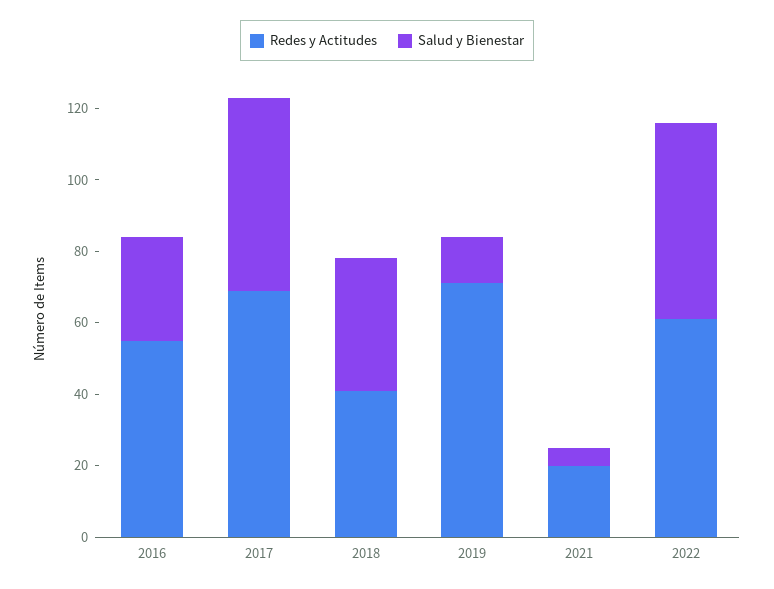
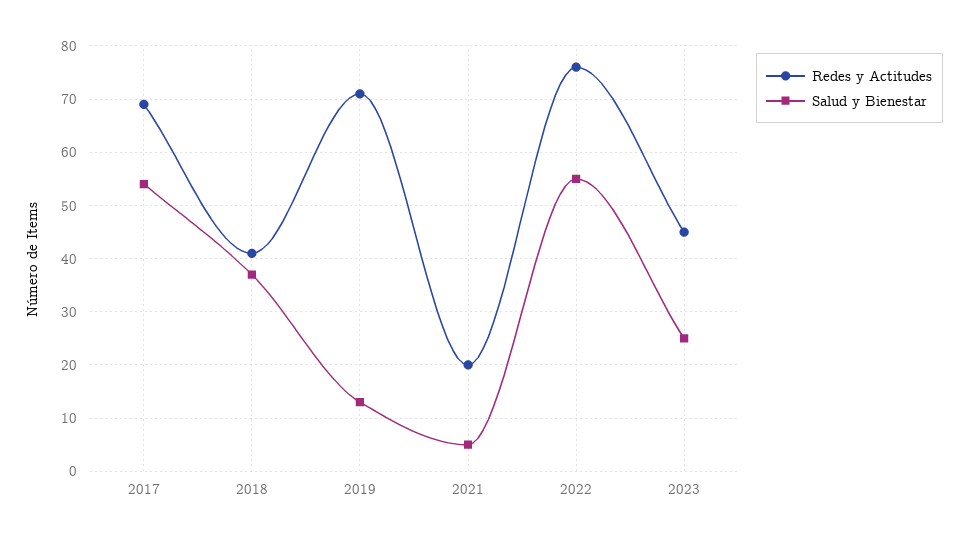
Redes y Actitudes, 2016: 55 -> none
Salud y Bienestar, 2016: 30 -> none
Redes y Actitudes, 2022: 60 -> 75
Redes y Actitudes, 2023: none -> 45
Salud y Bienestar, 2023: none -> 25

